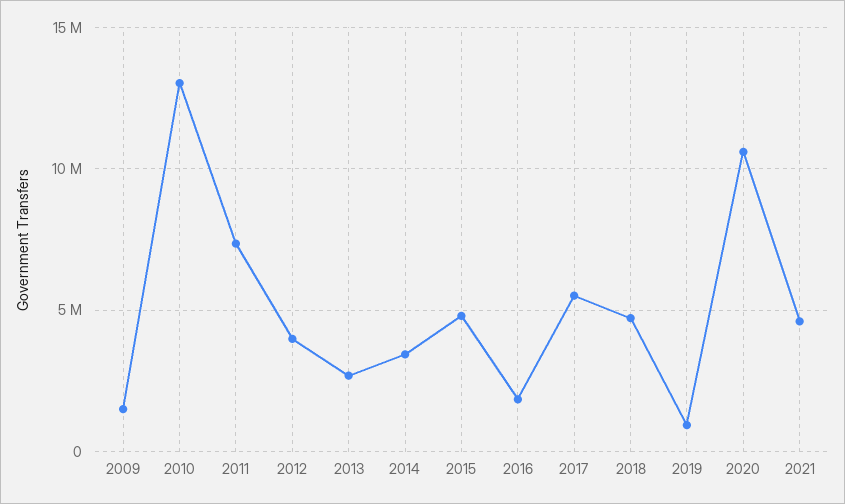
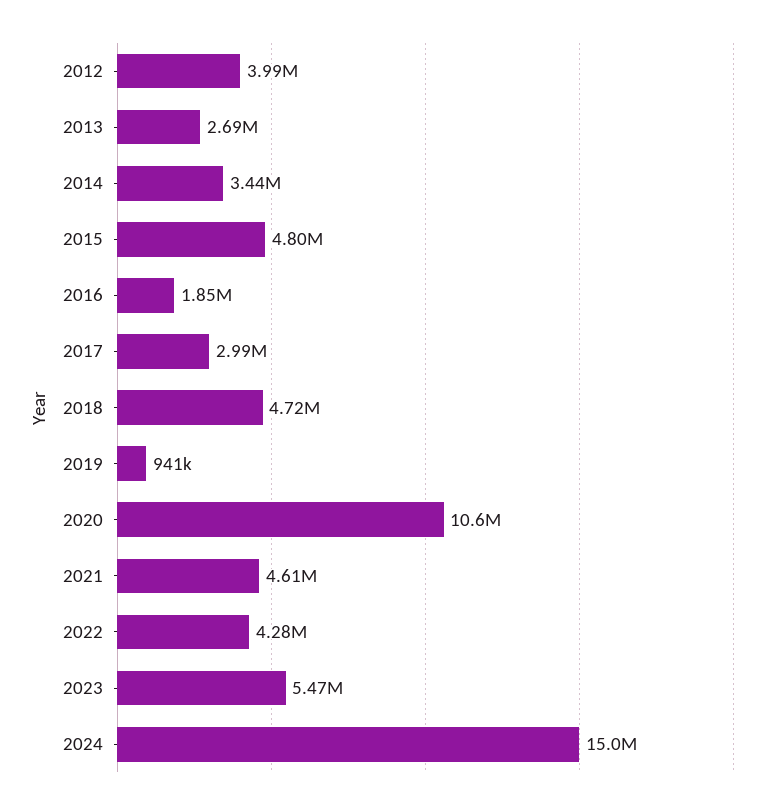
2009: 1500000 -> none
2010: 13000000 -> none
2011: 7500000 -> none
2017: 5500000 -> 2990000
2022: none -> 4280000
2023: none -> 5470000
2024: none -> 15000000

